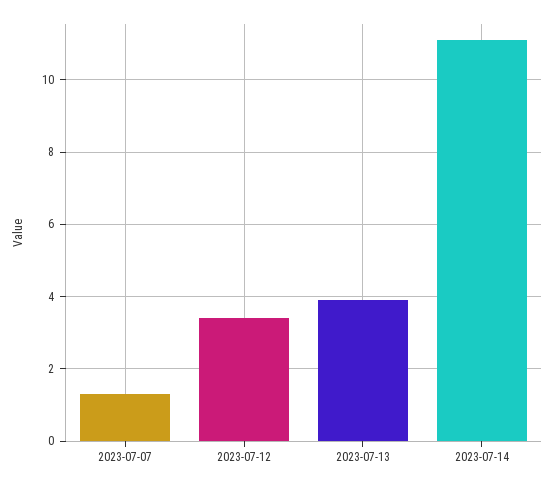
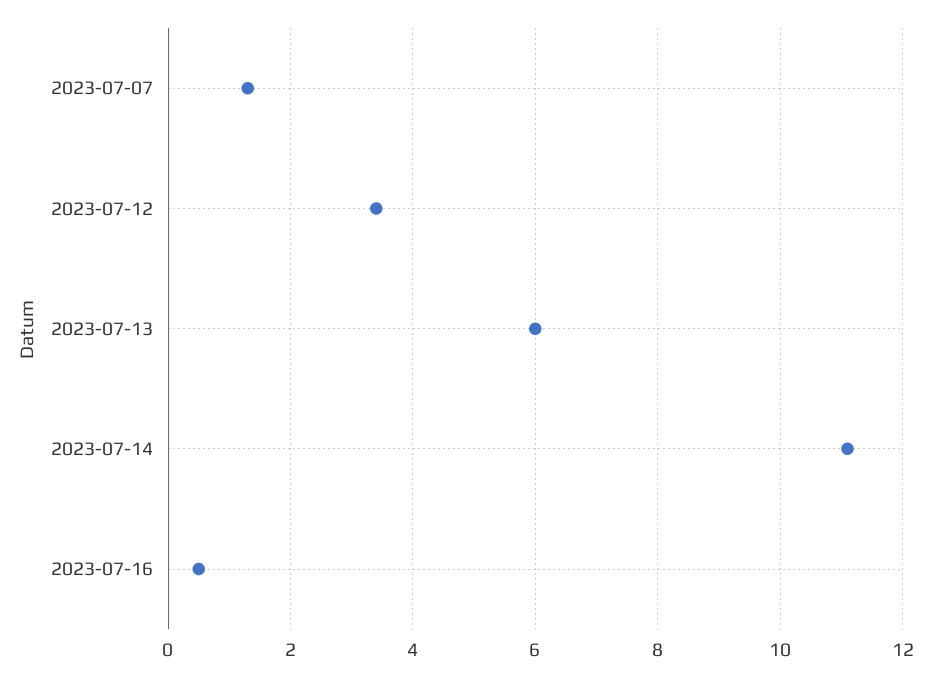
2023-07-13: 4 -> 6
2023-07-16: none -> 0.5

